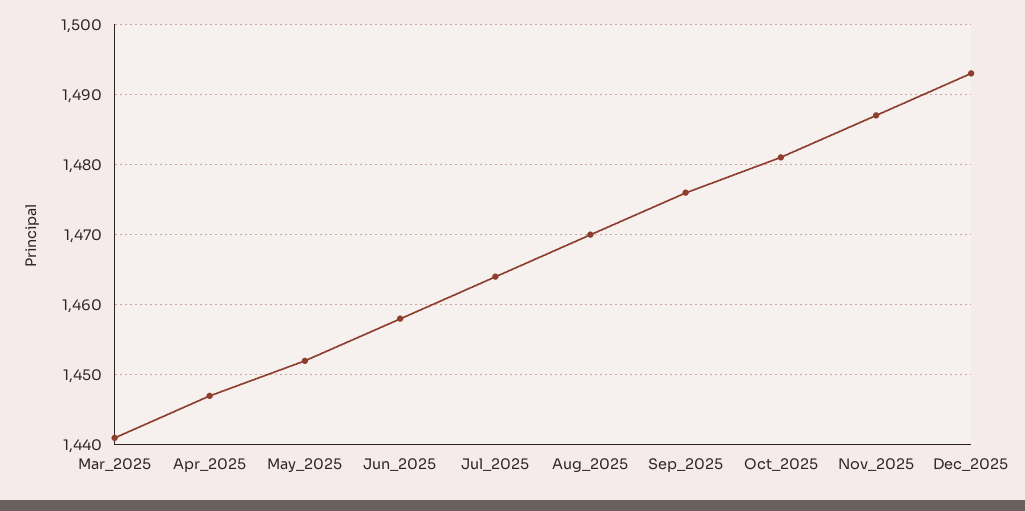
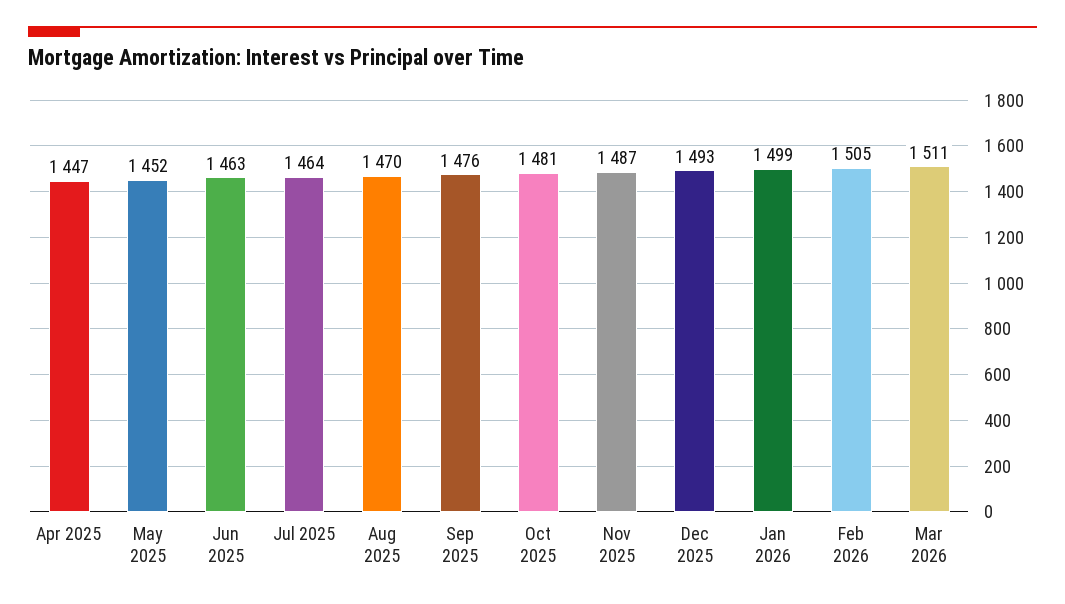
Mar_2025: 1441 -> none
Jun_2025: 1458 -> 1463
Jan 2026: none -> 1499
Feb 2026: none -> 1505
Mar 2026: none -> 1511

